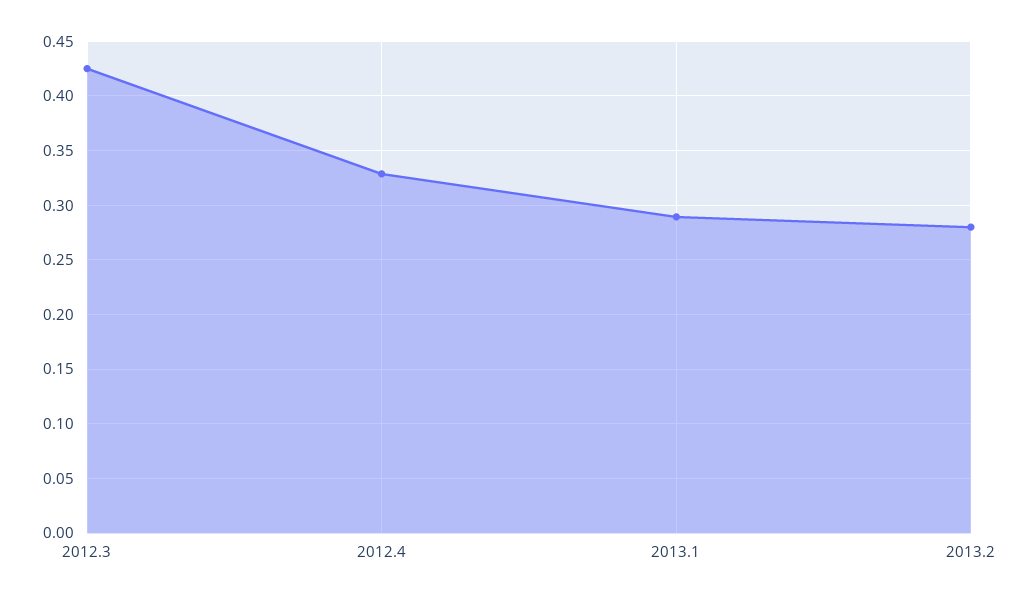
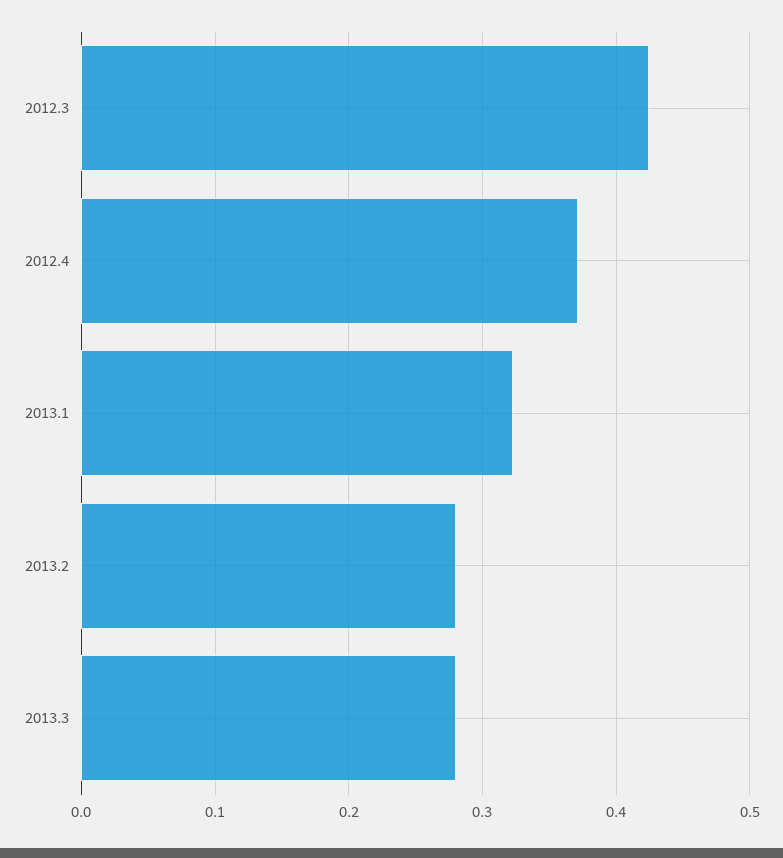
2012.4: 0.33 -> 0.37
2013.1: 0.29 -> 0.32
2013.3: none -> 0.28

